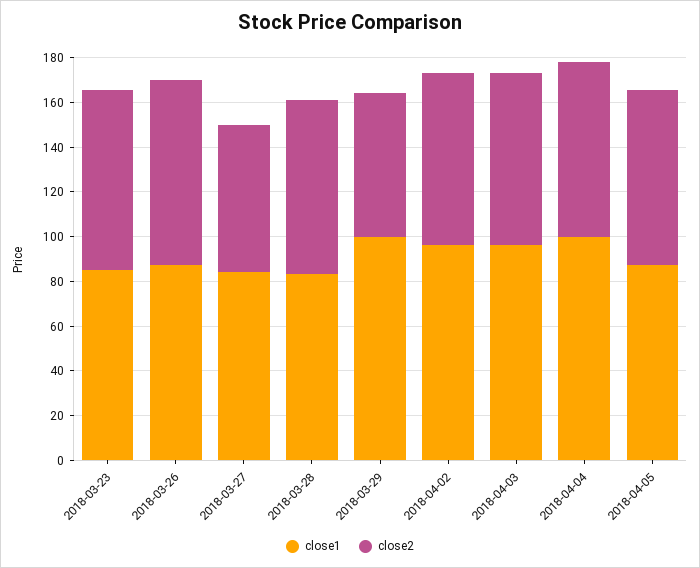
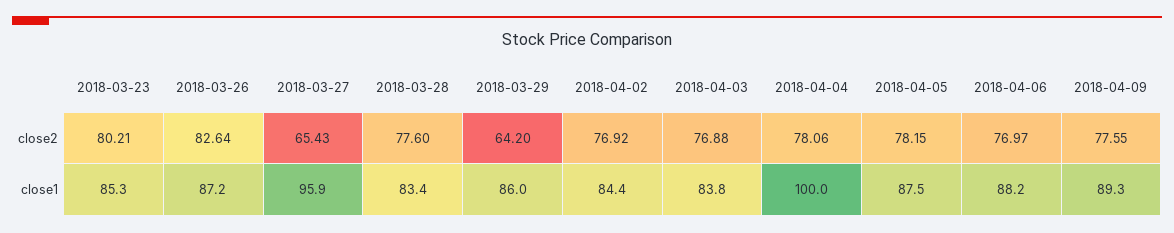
close1, 2018-03-27: 85 -> 95.9
close1, 2018-03-29: 100 -> 86
close1, 2018-04-02: 95 -> 84.4
close1, 2018-04-03: 95 -> 83.8
close2, 2018-04-06: none -> 76.97
close2, 2018-04-09: none -> 77.55
close1, 2018-04-06: none -> 88.2
close1, 2018-04-09: none -> 89.3

